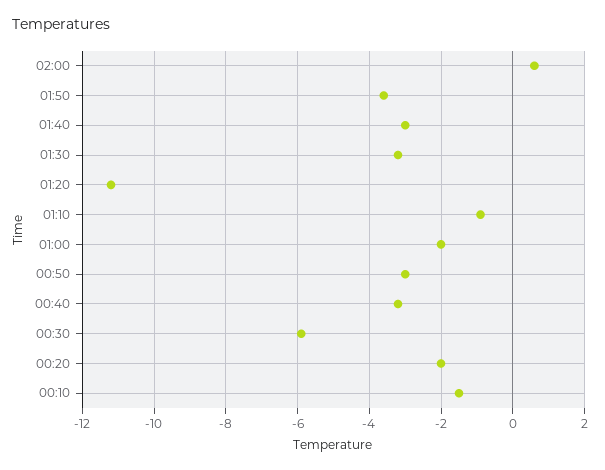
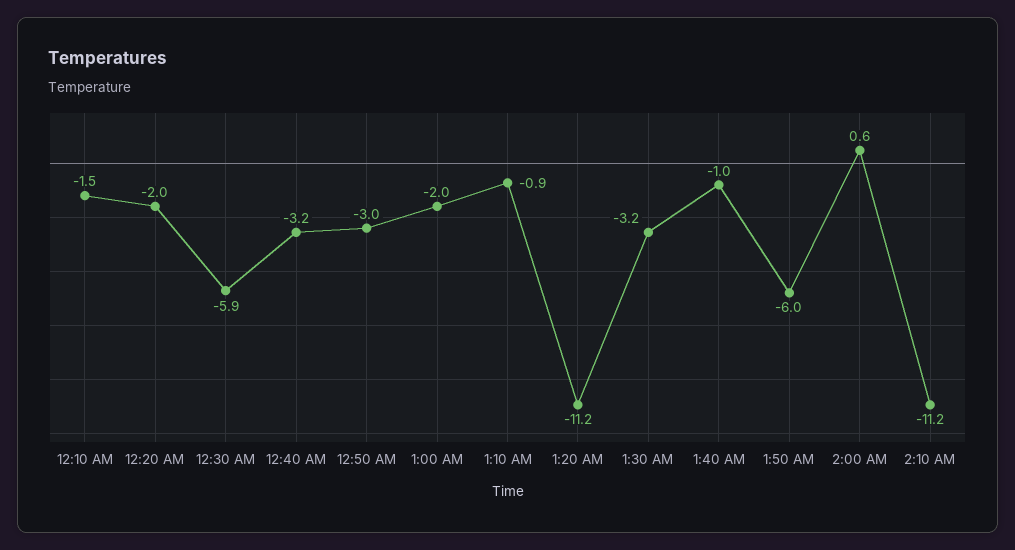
01:50: -3.5 -> -6
01:40: -3 -> -1
2:10 AM: none -> -11.2

